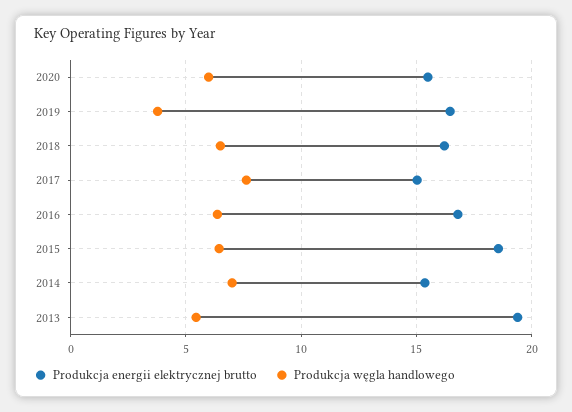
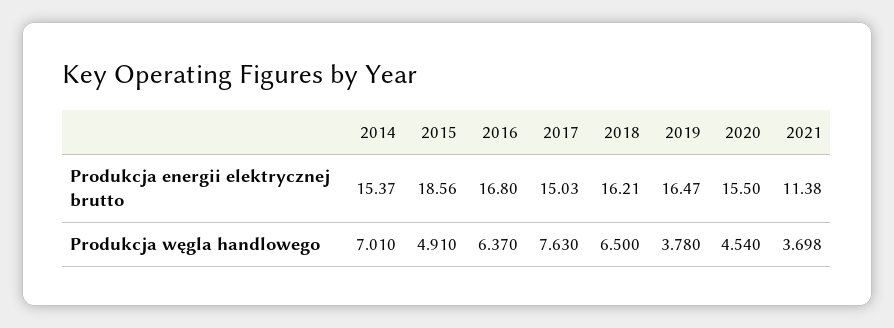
Produkcja węgla handlowego, 2020: 6 -> 4.54
Produkcja węgla handlowego, 2015: 6.5 -> 4.91
Produkcja energii elektrycznej brutto, 2013: 19.5 -> none
Produkcja węgla handlowego, 2013: 5.5 -> none
Produkcja energii elektrycznej brutto, 2021: none -> 11.38
Produkcja węgla handlowego, 2021: none -> 3.698

